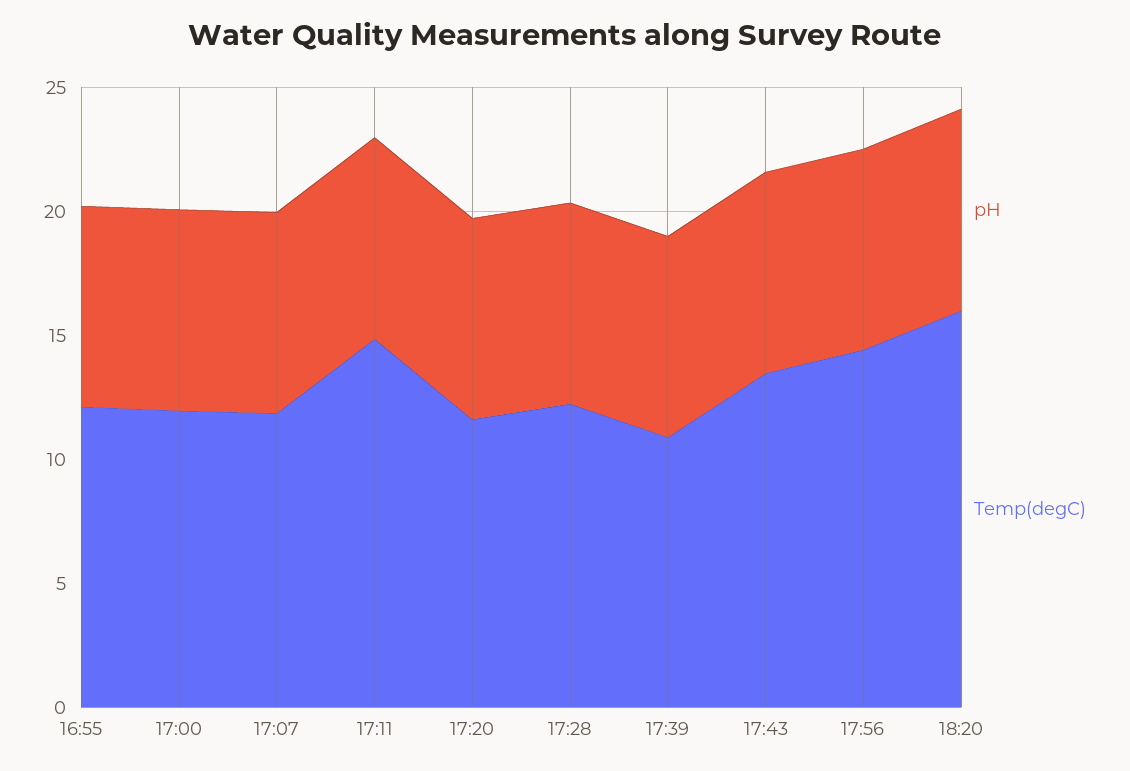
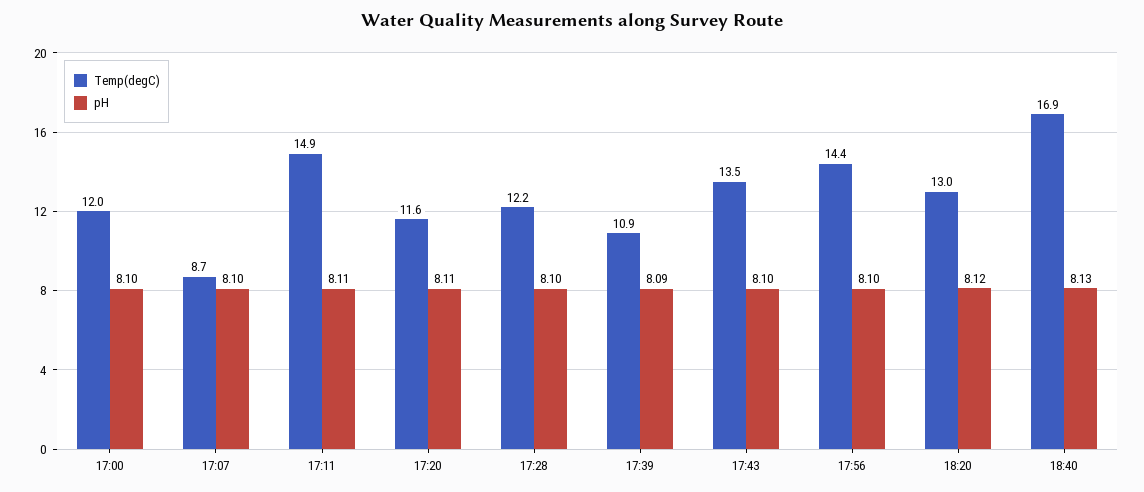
pH, 16:55: 8 -> none
Temp(degC), 16:55: 12 -> none
Temp(degC), 17:07: 12 -> 8.7
Temp(degC), 18:20: 16 -> 13
Temp(degC), 18:40: none -> 16.9
pH, 18:40: none -> 8.13

